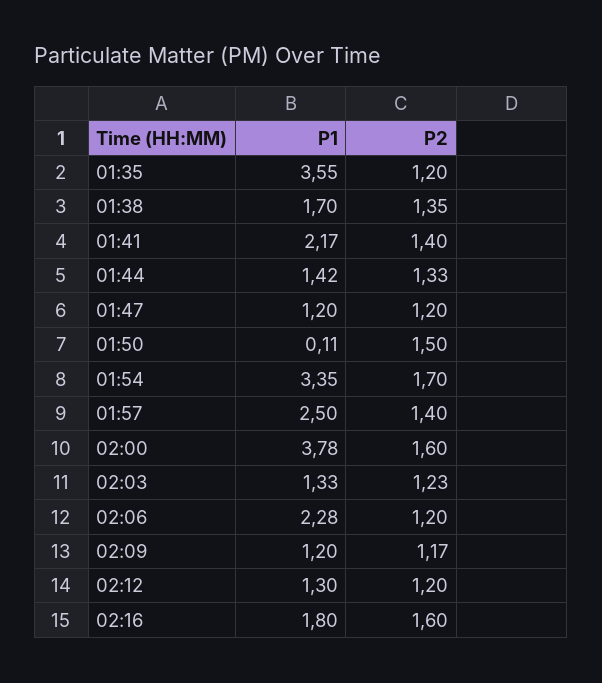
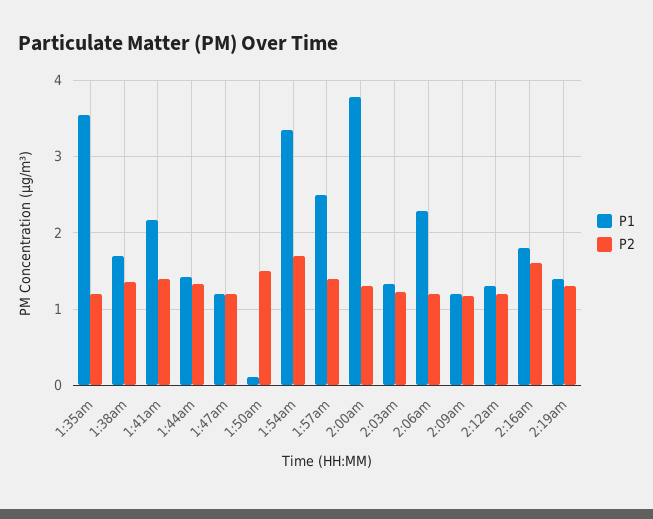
P2, 02:00: 1.6 -> 1.3
P1, 2:19am: none -> 1.4
P2, 2:19am: none -> 1.3

